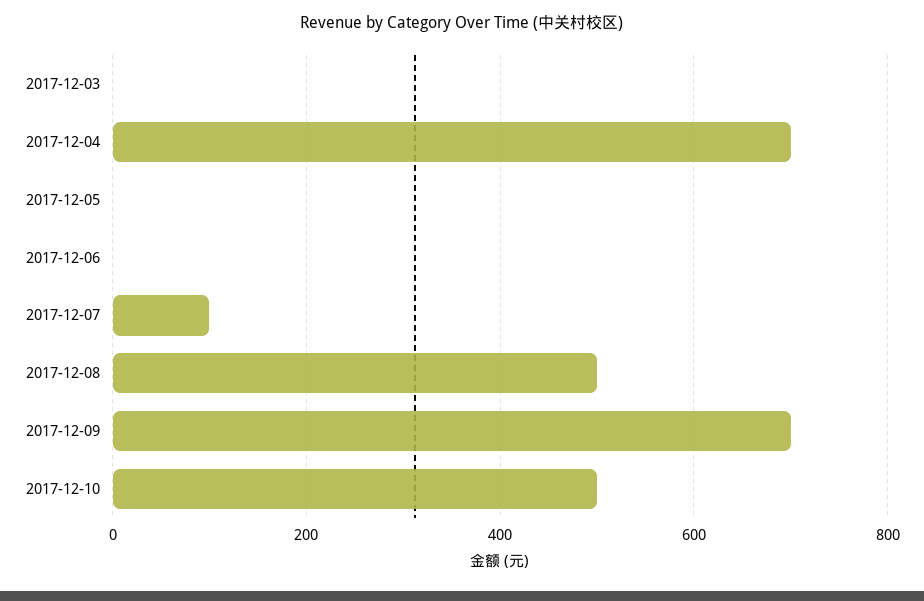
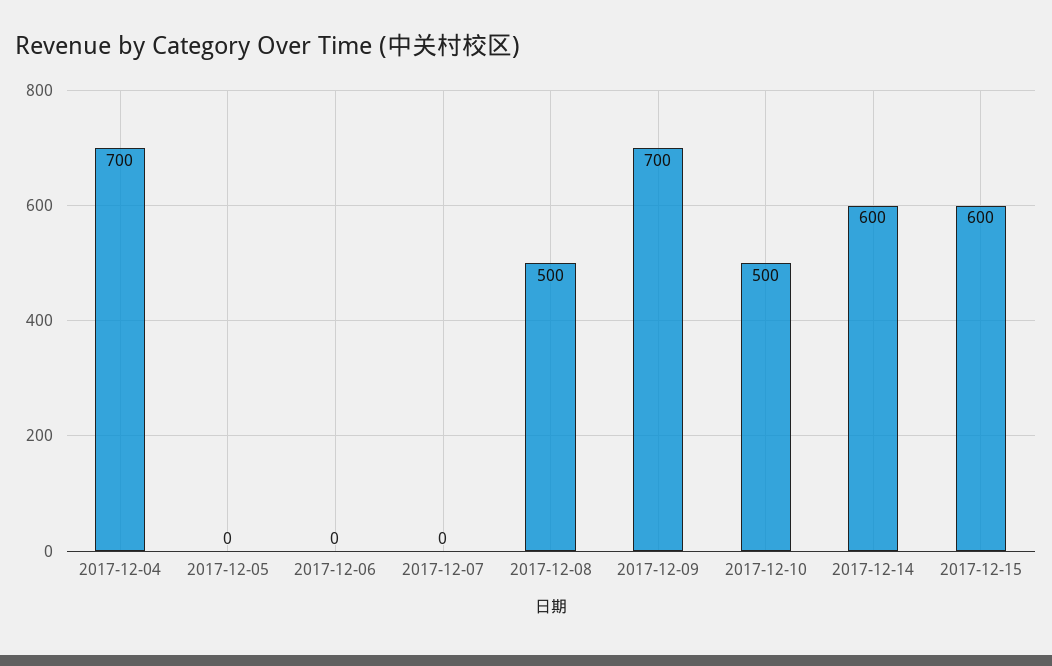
2017-12-03: 0 -> none
2017-12-07: 100 -> 0
2017-12-14: none -> 600
2017-12-15: none -> 600

